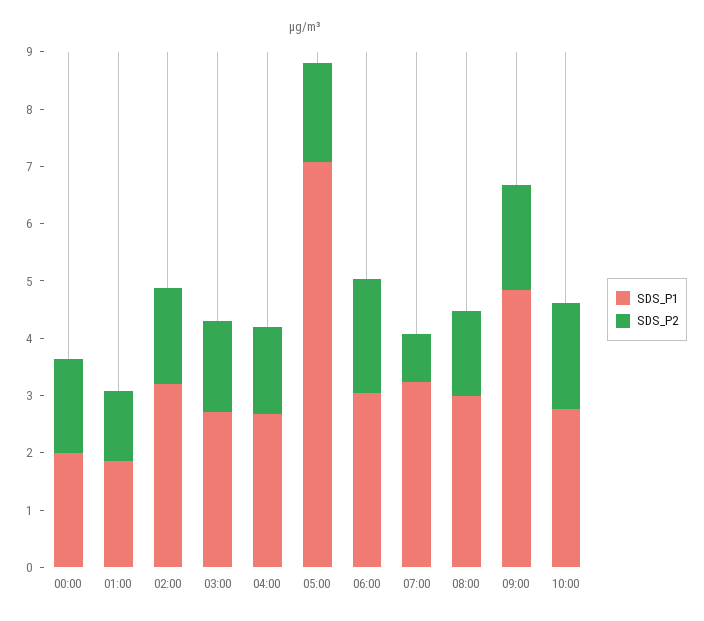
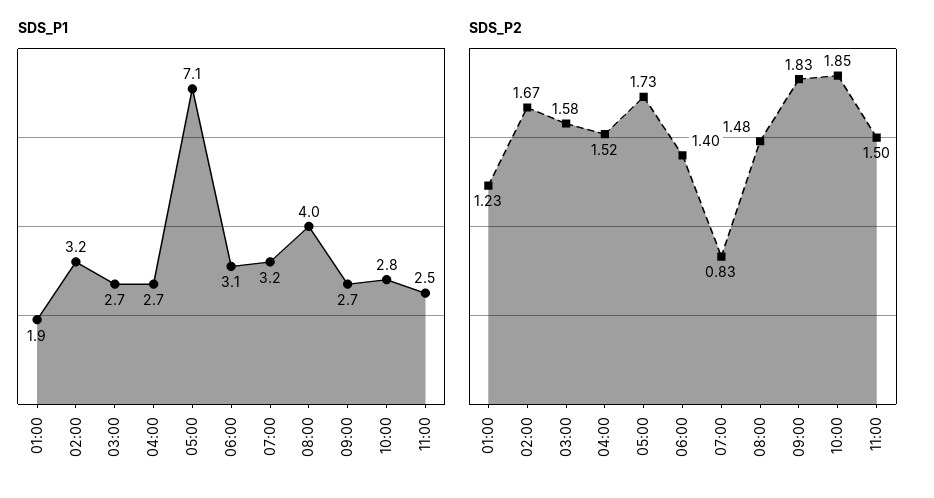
SDS_P1, 00:00: 2 -> none
SDS_P2, 00:00: 1.6 -> none
SDS_P2, 06:00: 2 -> 1.4
SDS_P1, 08:00: 3 -> 4
SDS_P1, 09:00: 4.8 -> 2.7
SDS_P1, 11:00: none -> 2.5
SDS_P2, 11:00: none -> 1.5

